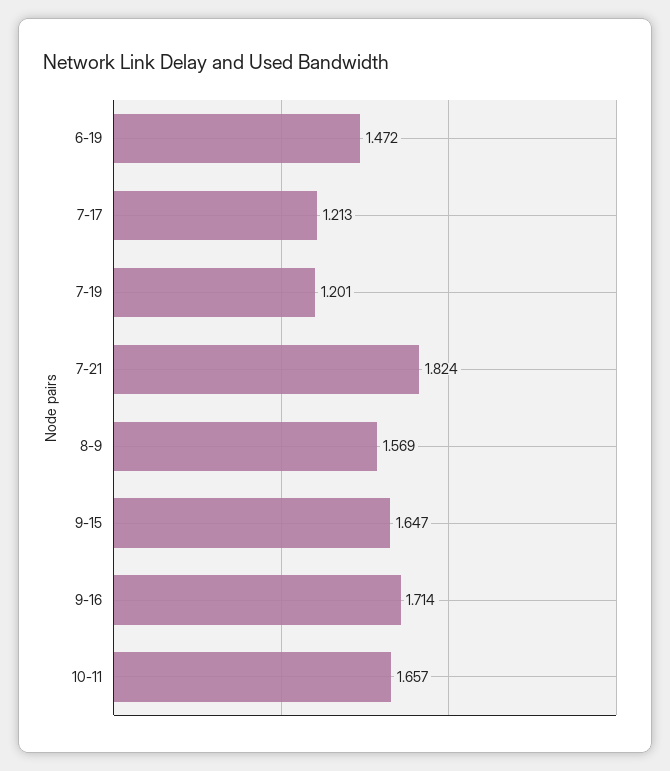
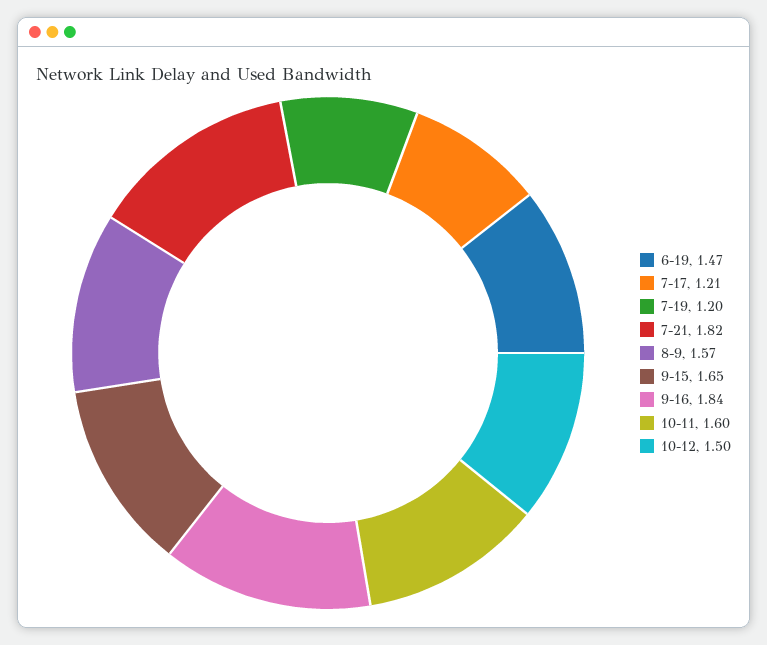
9-16: 1.714 -> 1.84
10-11: 1.657 -> 1.6
10-12: none -> 1.5

